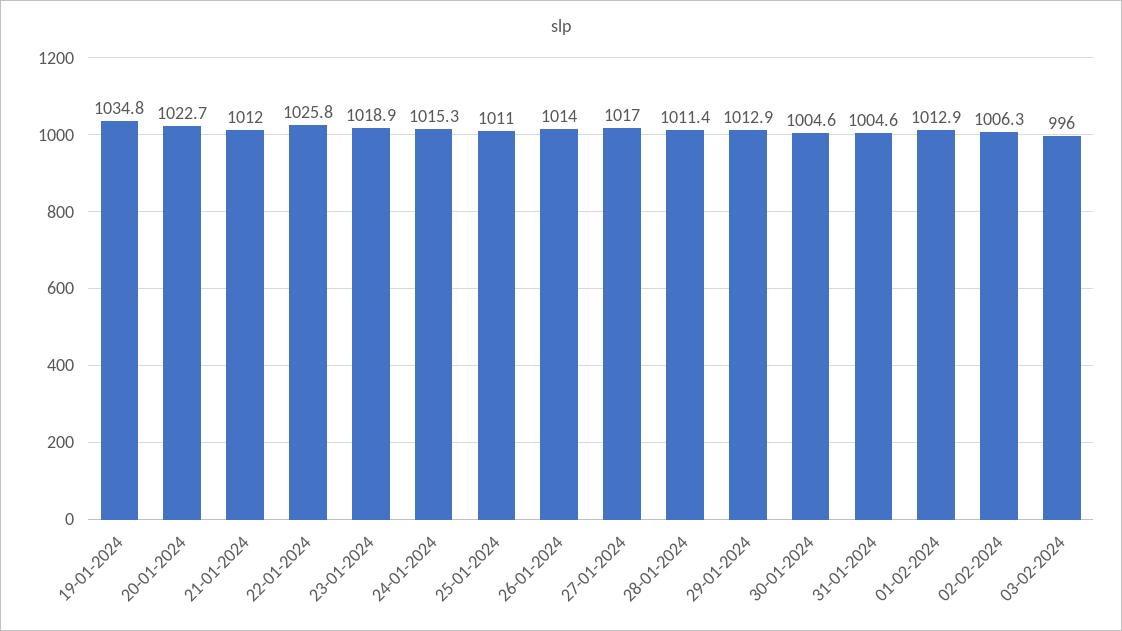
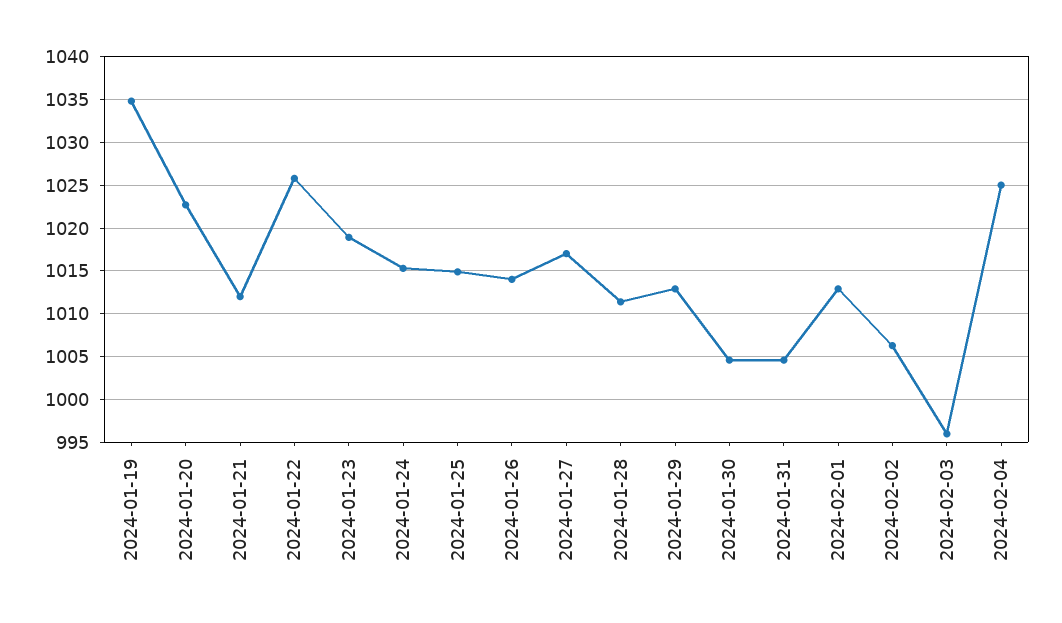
25-01-2024: 1011 -> 1015
2024-02-04: none -> 1025

